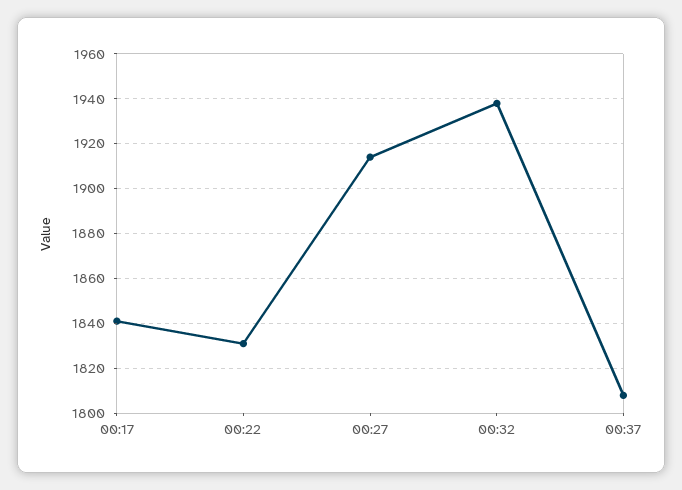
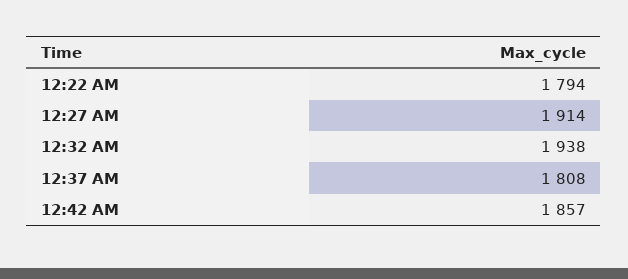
00:17: 1840 -> none
00:22: 1830 -> 1794
12:42 AM: none -> 1857

